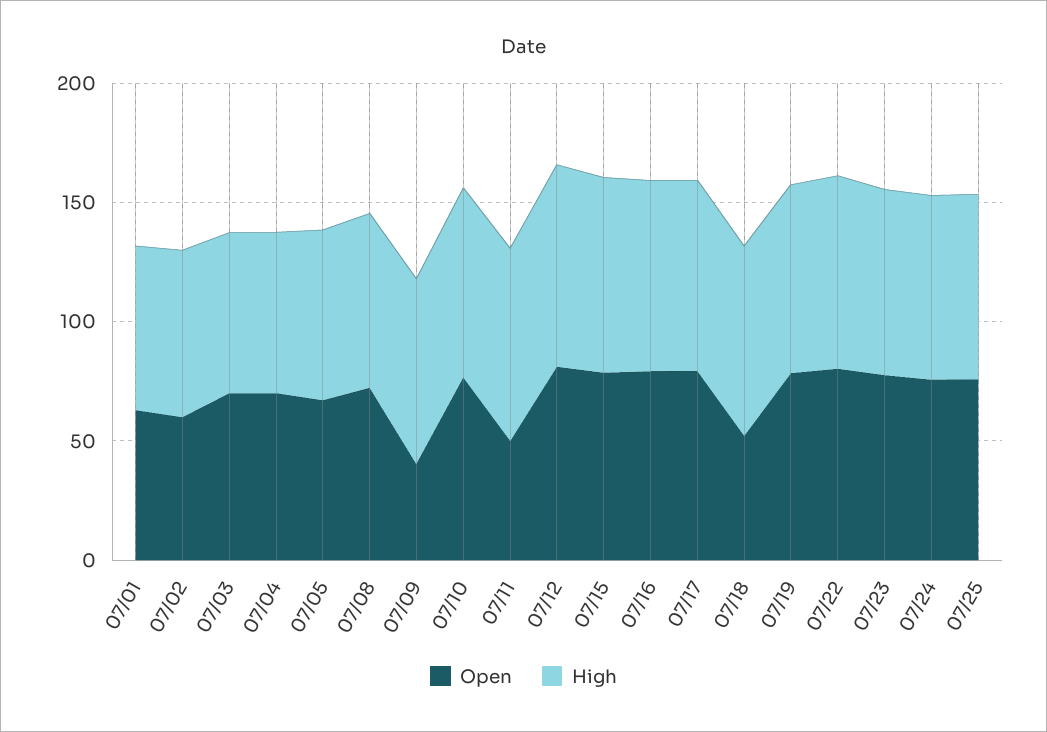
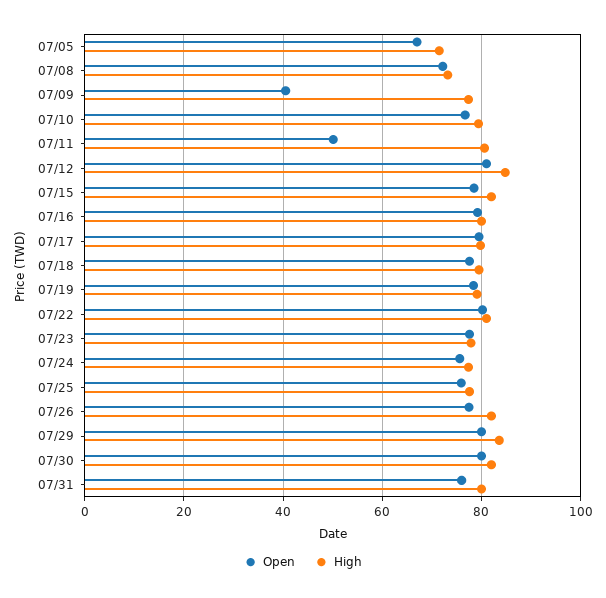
Open, 07/01: 60 -> none
High, 07/01: 70 -> none
Open, 07/02: 60 -> none
High, 07/02: 70 -> none
Open, 07/03: 70 -> none
High, 07/03: 70 -> none
Open, 07/04: 70 -> none
High, 07/04: 70 -> none
Open, 07/18: 50 -> 78
Open, 07/26: none -> 78
High, 07/26: none -> 82
Open, 07/29: none -> 80
High, 07/29: none -> 84
Open, 07/30: none -> 80
High, 07/30: none -> 82
Open, 07/31: none -> 76
High, 07/31: none -> 80

